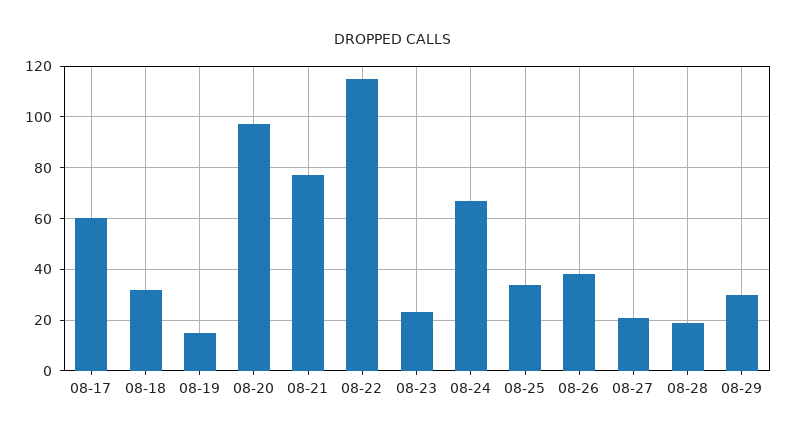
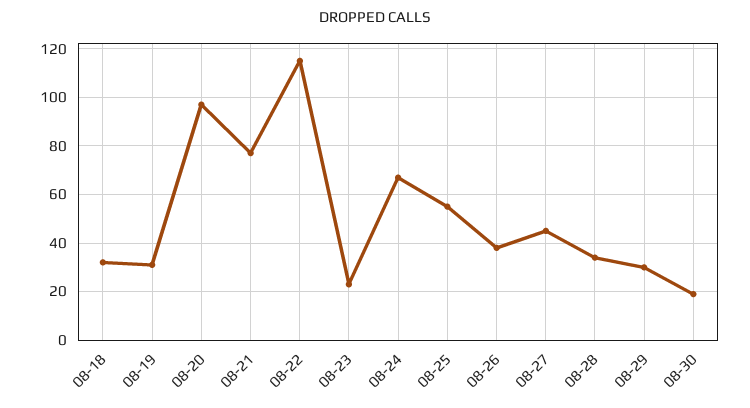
08-17: 60 -> none
08-19: 15 -> 30
08-25: 35 -> 55
08-27: 20 -> 45
08-28: 20 -> 35
08-30: none -> 20

